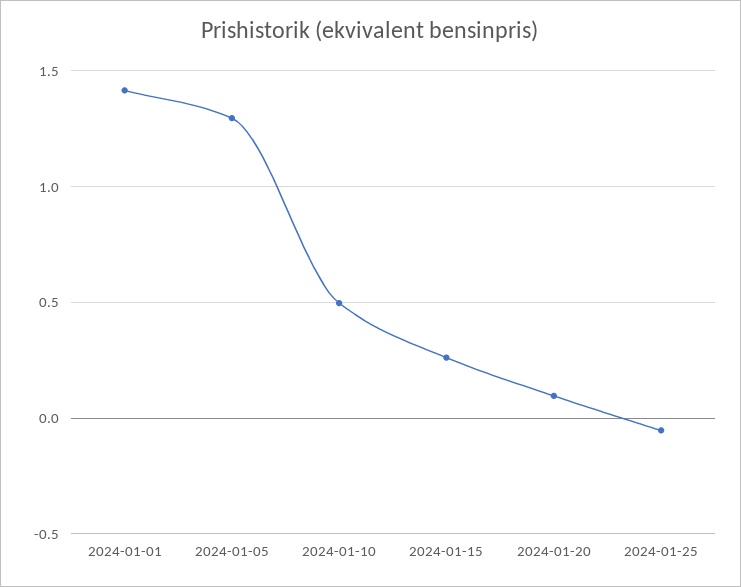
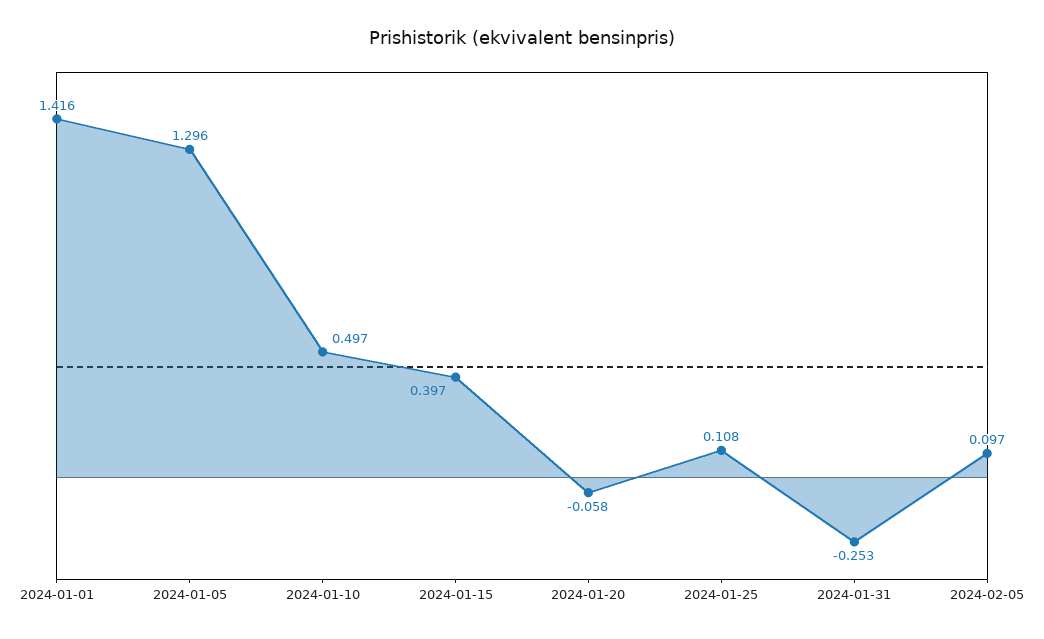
2024-01-15: 0.25 -> 0.397
2024-01-20: 0.1 -> -0.058
2024-01-25: -0.05 -> 0.108
2024-01-31: none -> -0.253
2024-02-05: none -> 0.097

